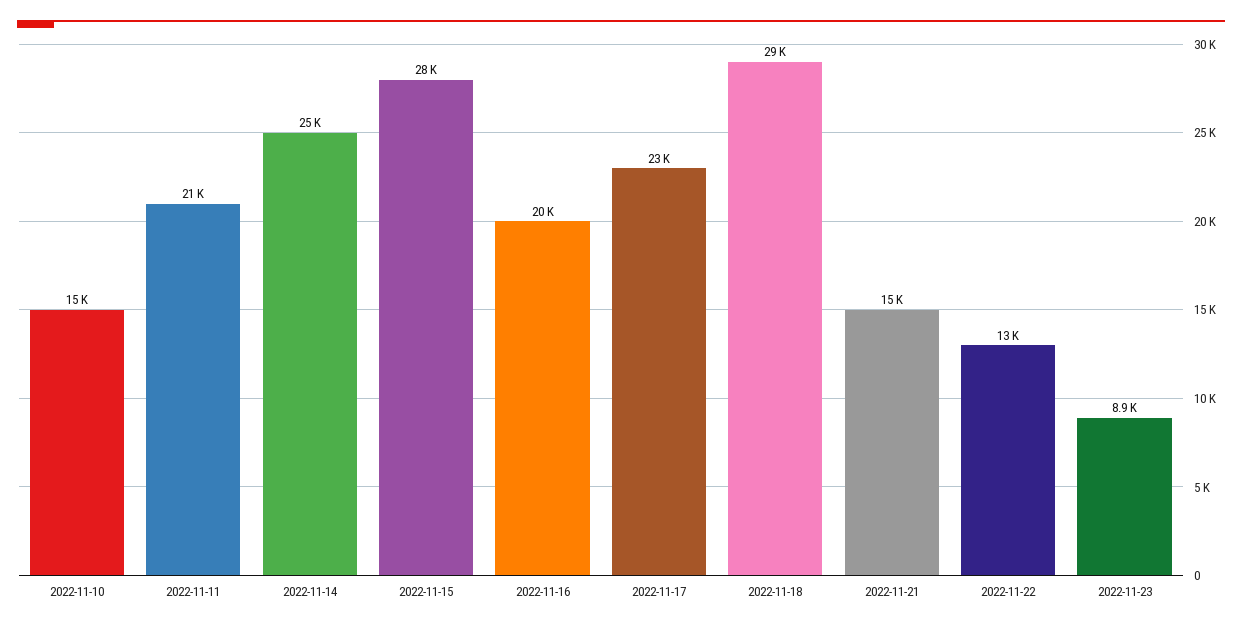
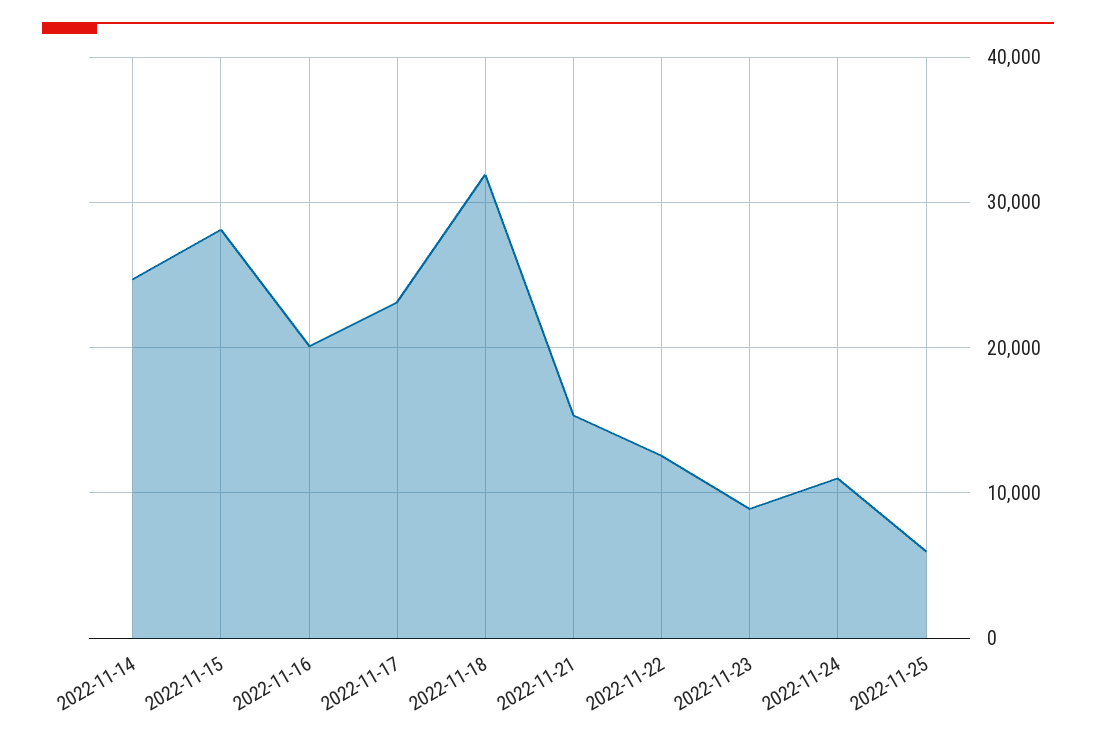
2022-11-10: 15000 -> none
2022-11-11: 21000 -> none
2022-11-18: 29000 -> 32000
2022-11-24: none -> 11000
2022-11-25: none -> 6000

